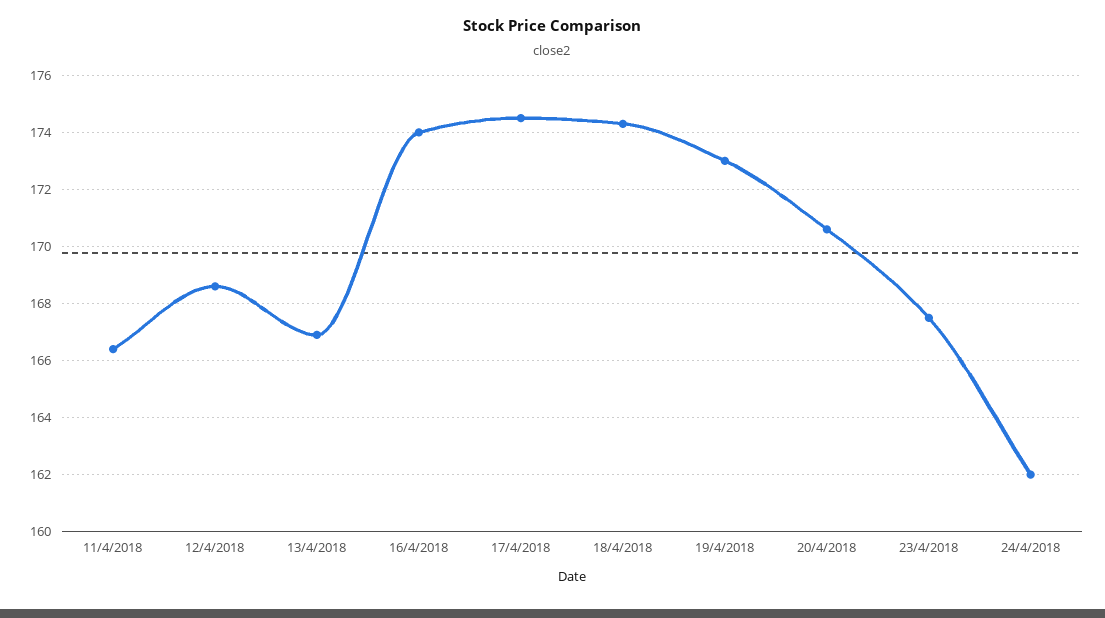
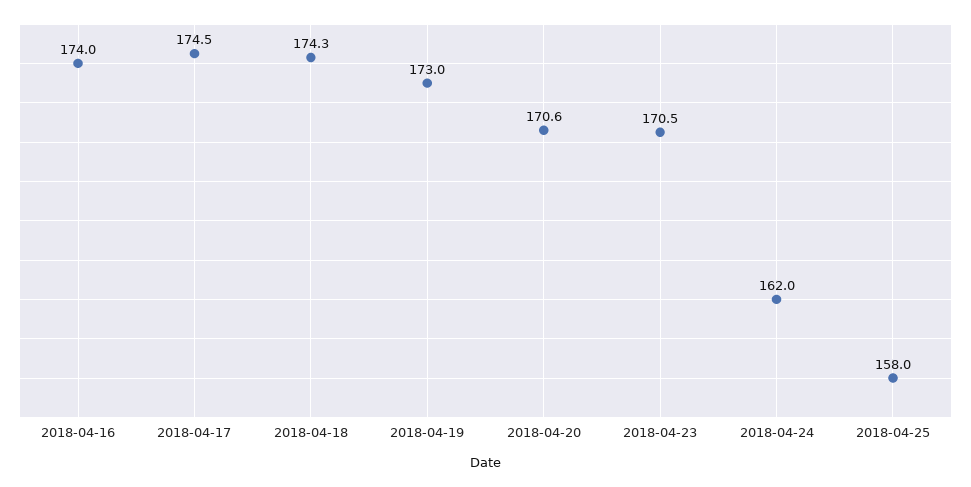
11/4/2018: 166.5 -> none
12/4/2018: 168.5 -> none
13/4/2018: 167 -> none
23/4/2018: 167.5 -> 170.5
2018-04-25: none -> 158

